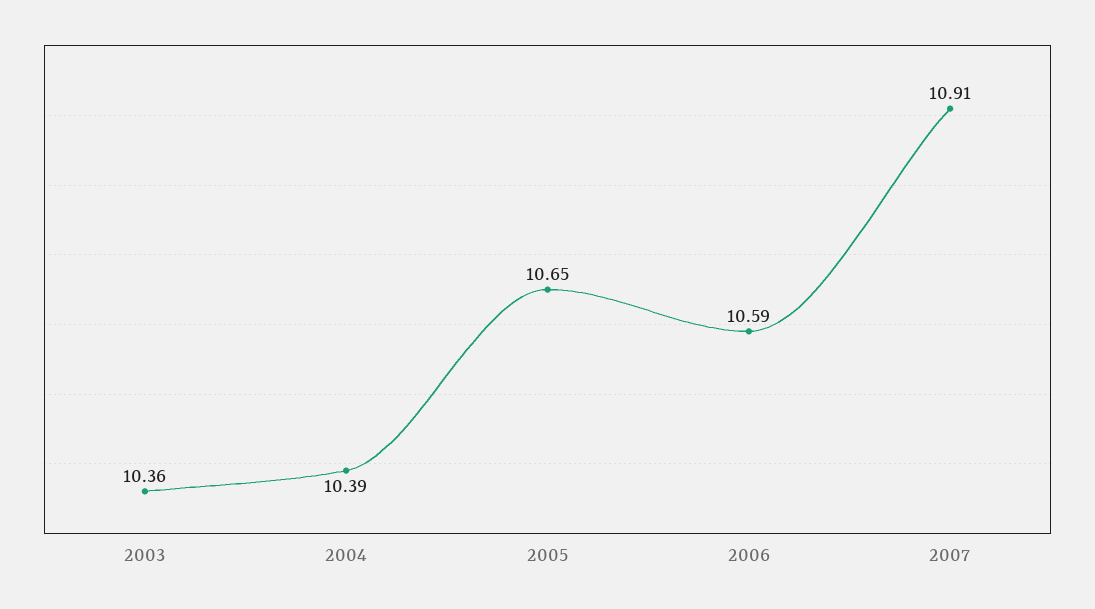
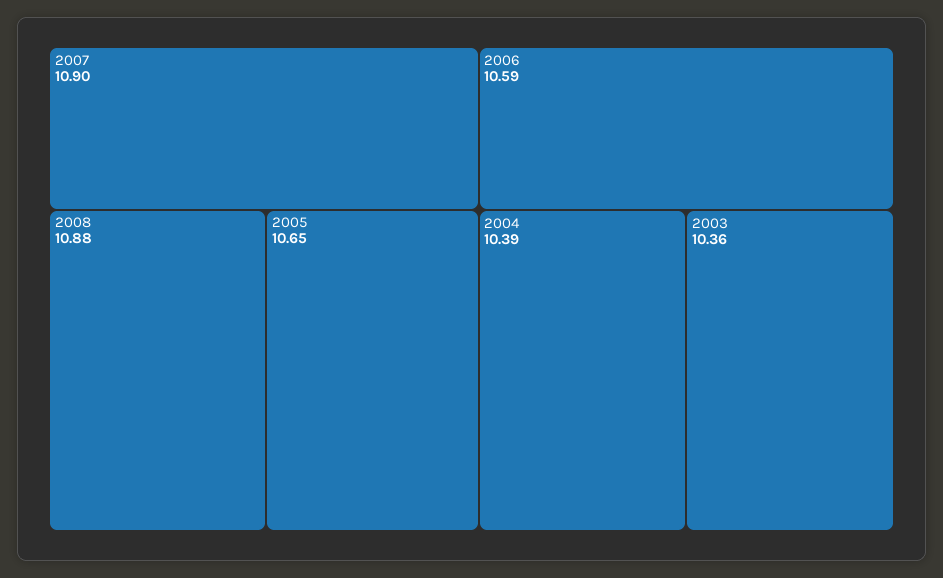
2007: 10.91 -> 10.9
2008: none -> 10.88

